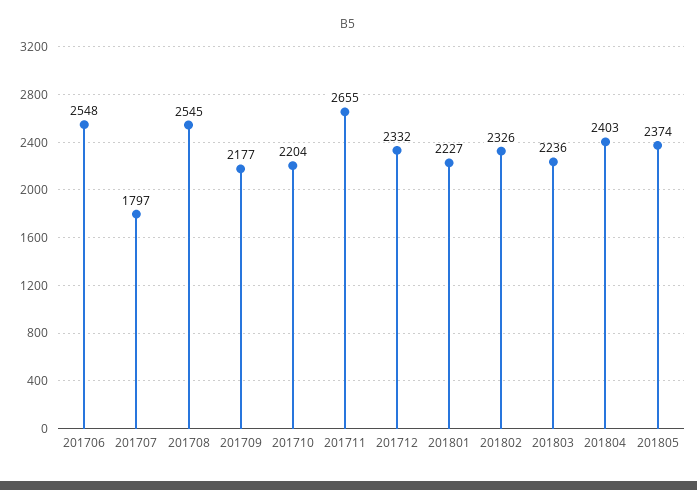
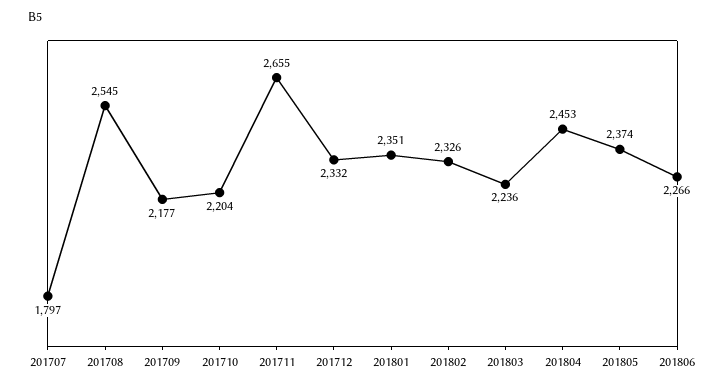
201706: 2548 -> none
201801: 2227 -> 2351
201804: 2403 -> 2453
201806: none -> 2266

